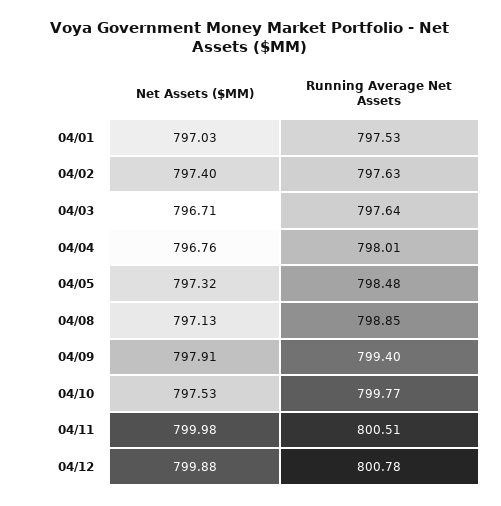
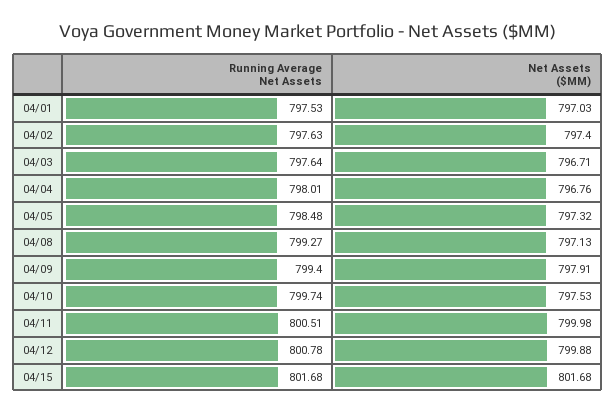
Running Average Net Assets, 04/08: 798.85 -> 799.27
Running Average Net Assets, 04/10: 799.77 -> 799.74
Running Average Net Assets, 04/15: none -> 801.68
Net Assets ($MM), 04/15: none -> 801.68

